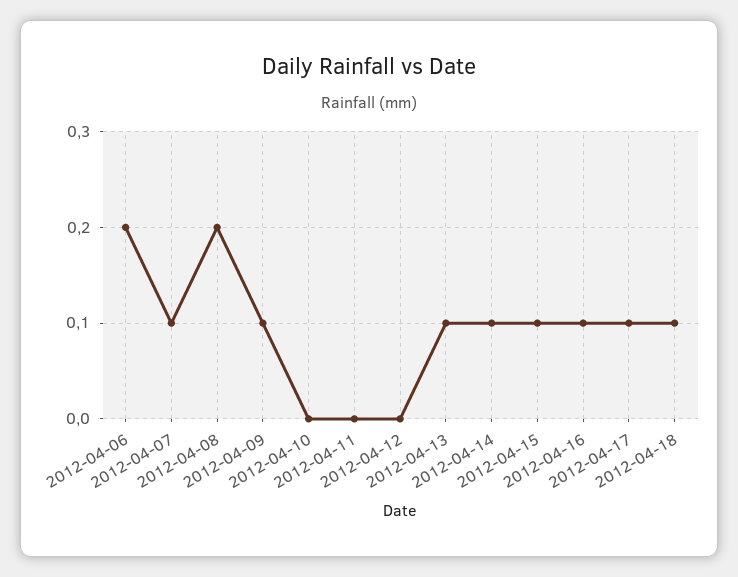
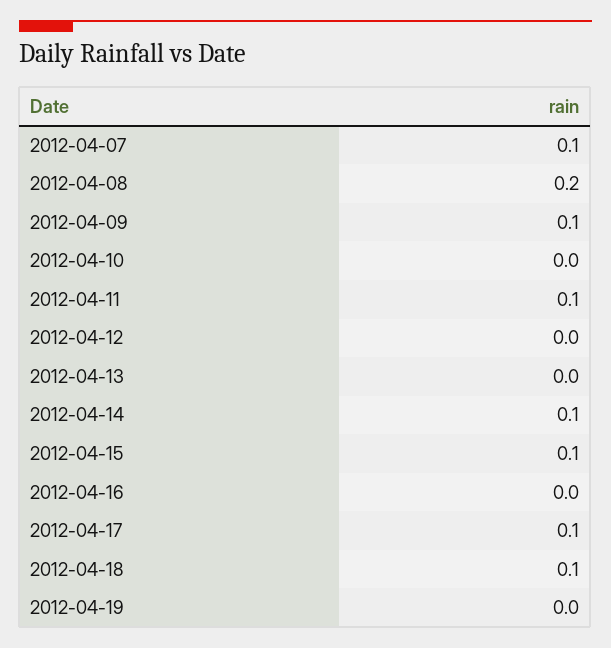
2012-04-06: 0.2 -> none
2012-04-11: 0 -> 0.1
2012-04-13: 0.1 -> 0
2012-04-16: 0.1 -> 0
2012-04-19: none -> 0

